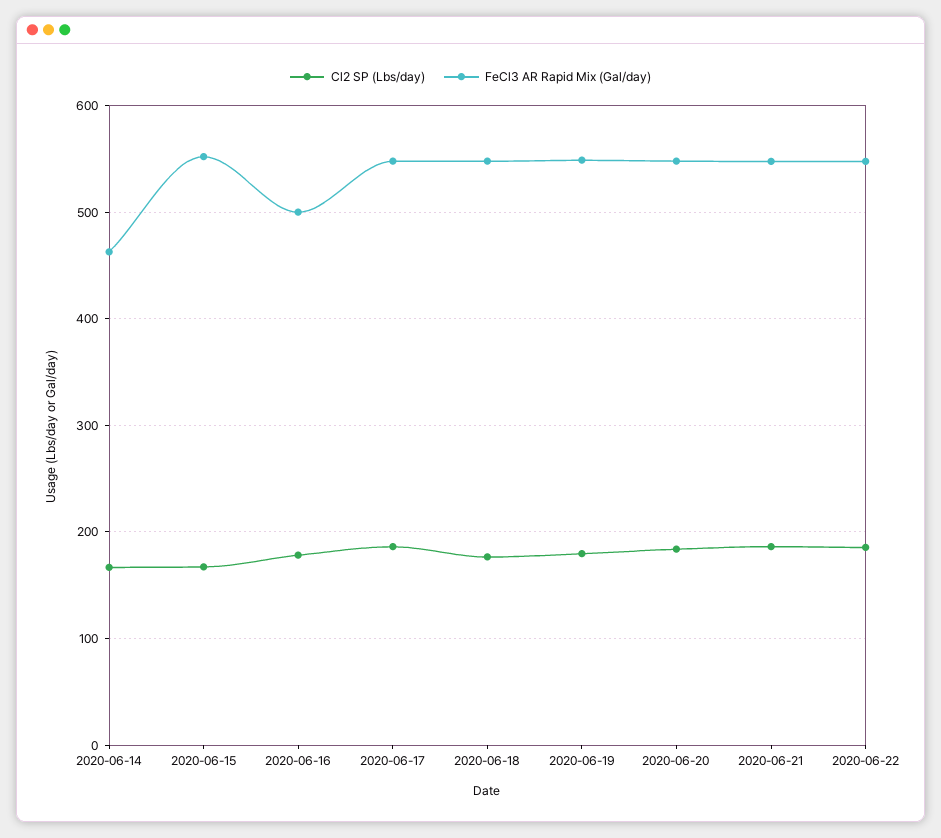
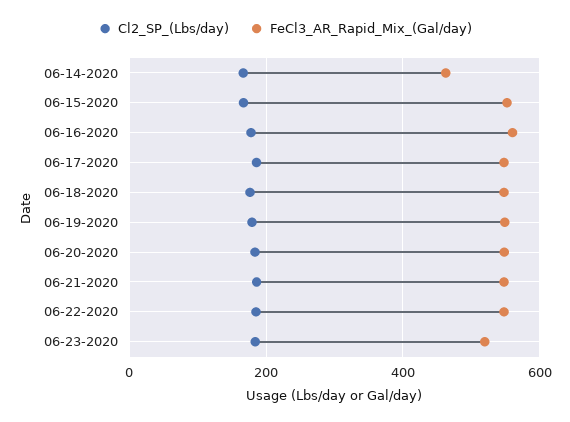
FeCl3 AR Rapid Mix (Gal/day), 2020-06-16: 500 -> 560
Cl2 SP (Lbs/day), 06-23-2020: none -> 180
FeCl3 AR Rapid Mix (Gal/day), 06-23-2020: none -> 520

